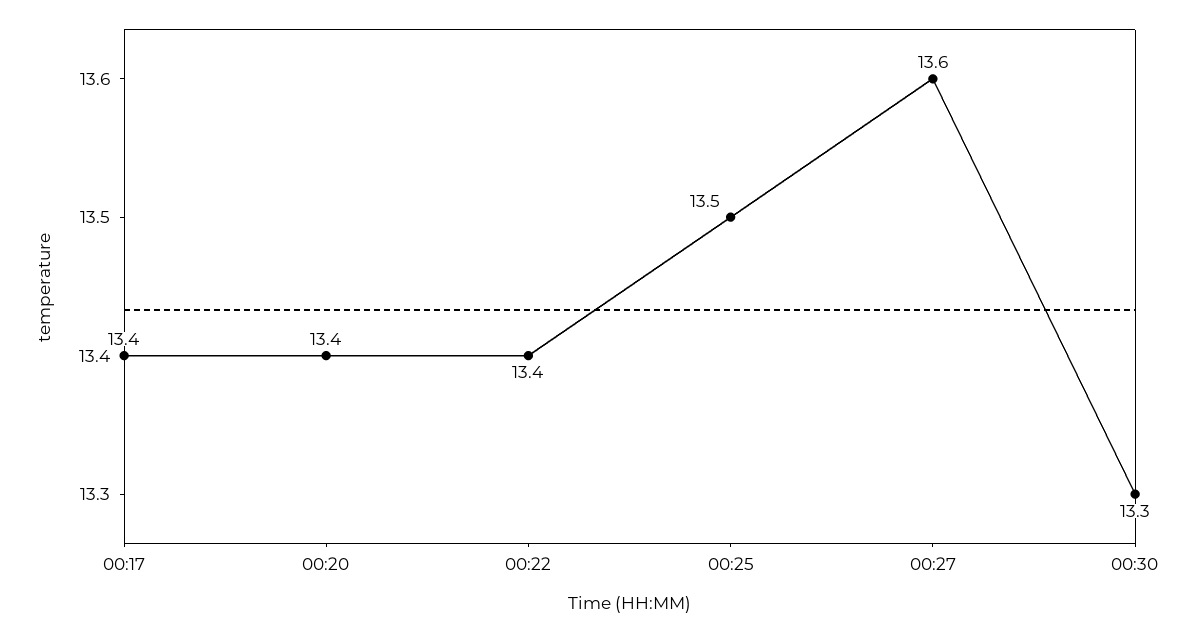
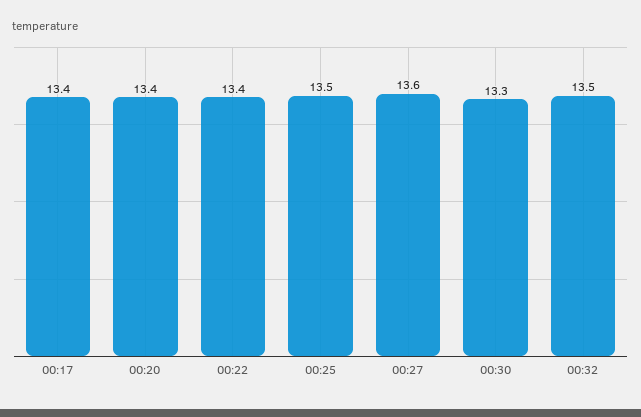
00:32: none -> 13.5

